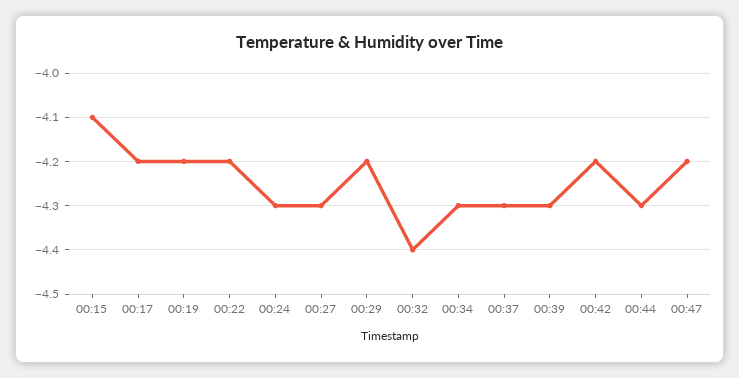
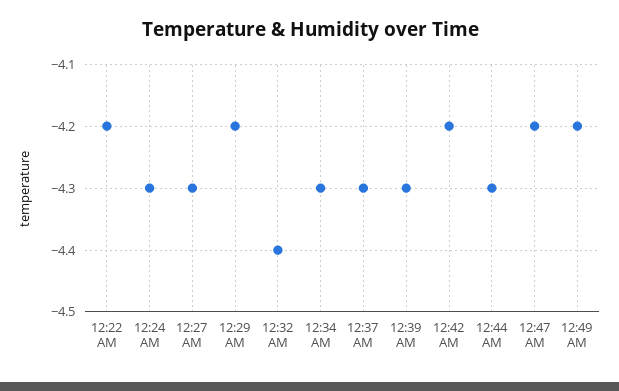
00:15: -4.1 -> none
00:17: -4.2 -> none
00:19: -4.2 -> none
12:49 AM: none -> -4.2

